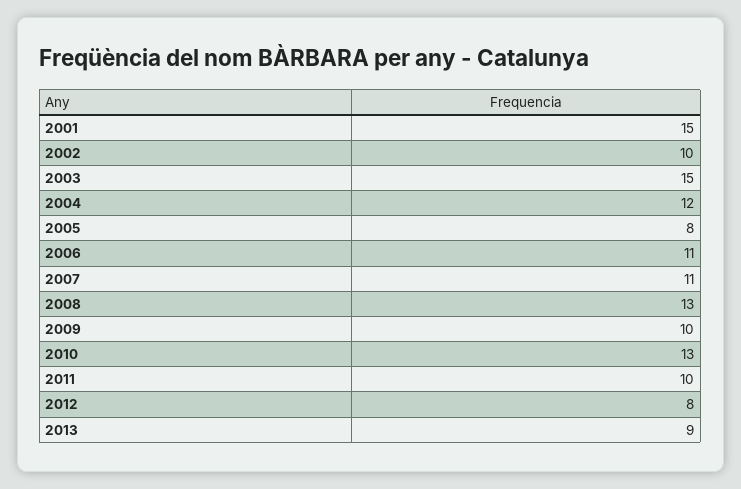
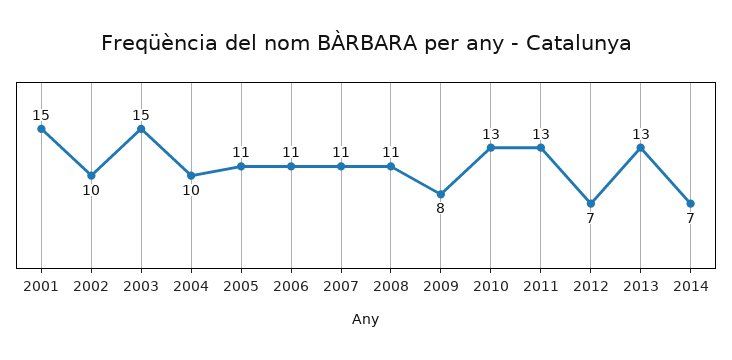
2004: 12 -> 10
2005: 8 -> 11
2008: 13 -> 11
2009: 10 -> 8
2011: 10 -> 13
2012: 8 -> 7
2013: 9 -> 13
2014: none -> 7

